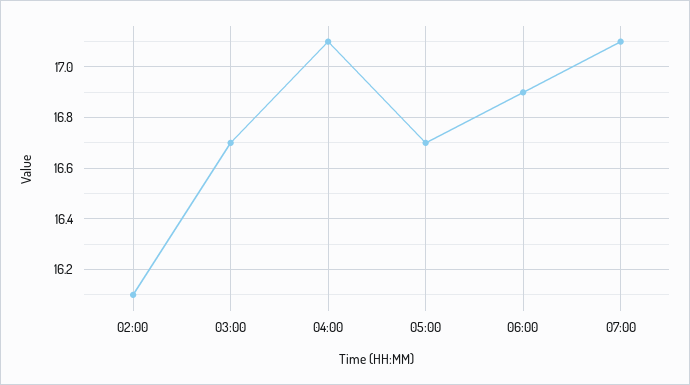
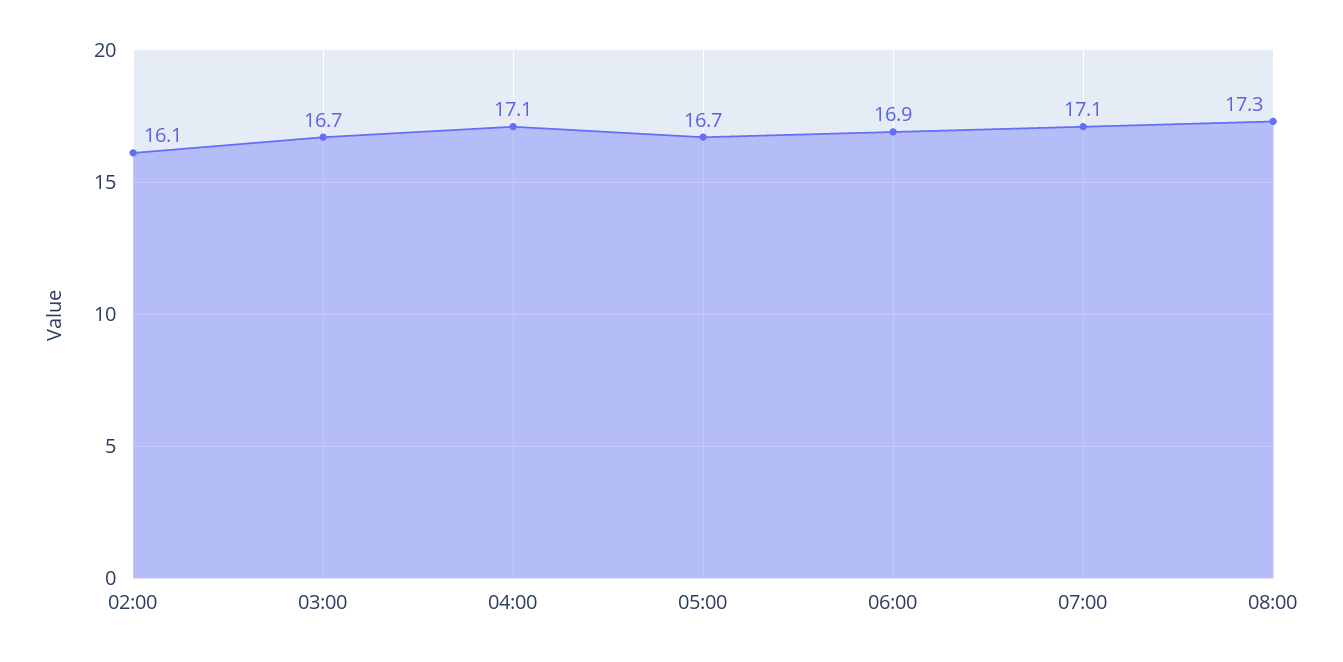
08:00: none -> 17.3

